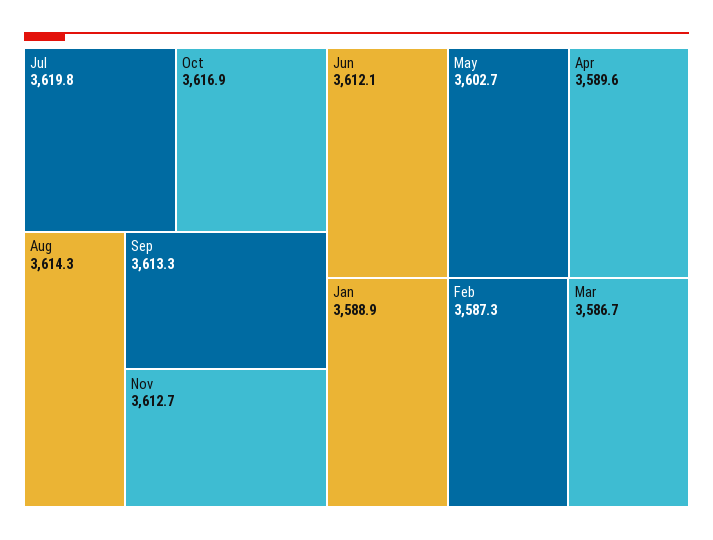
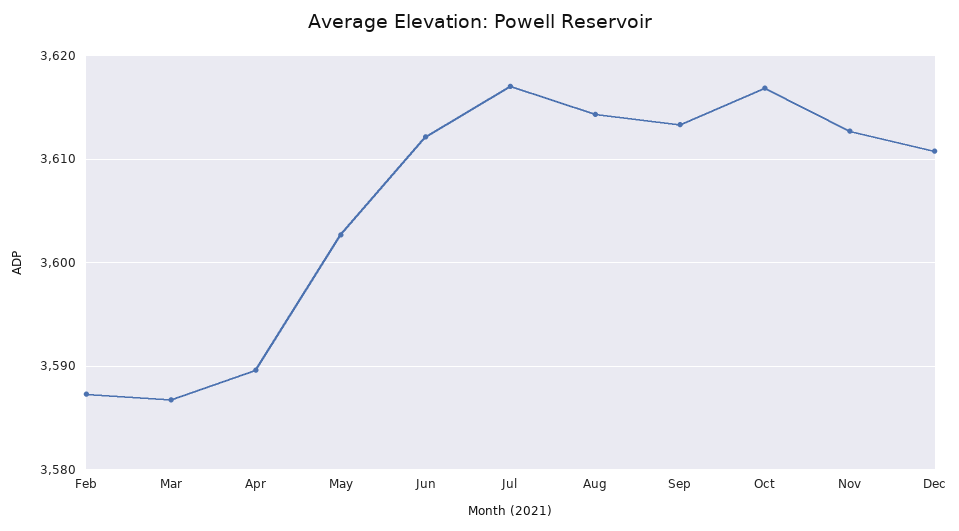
Jul: 3619.8 -> 3617
Jan: 3588.9 -> none
Dec: none -> 3611

